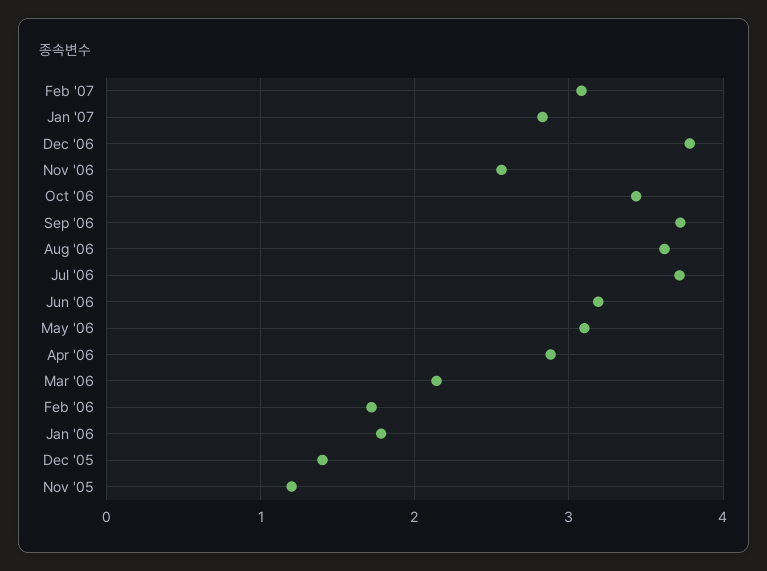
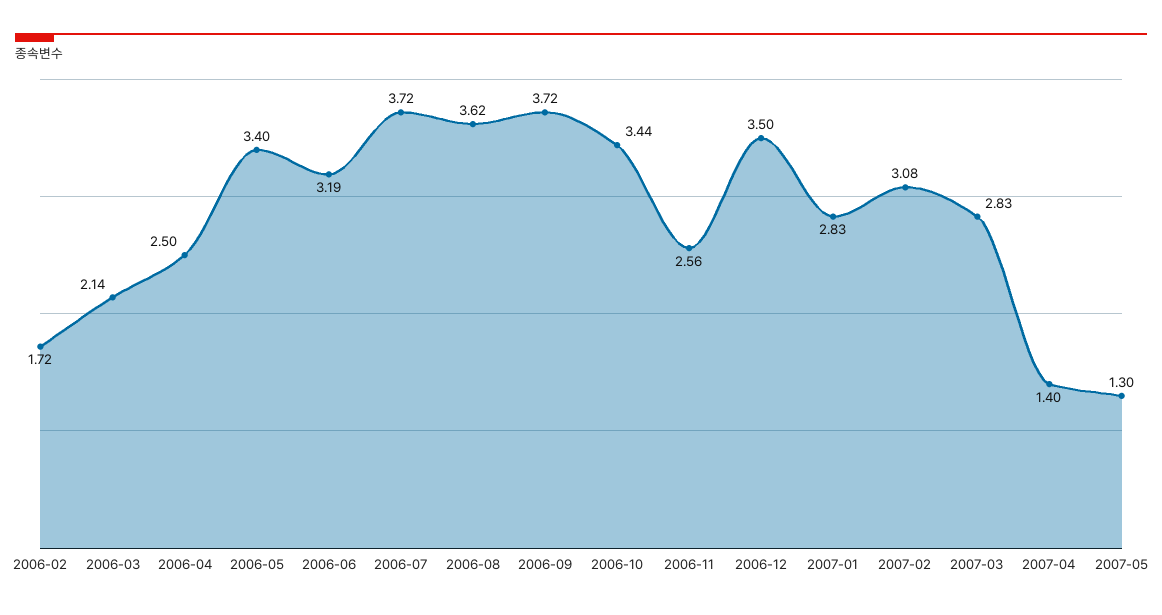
Dec '06: 3.8 -> 3.5
May '06: 3.1 -> 3.4
Apr '06: 2.9 -> 2.5
Jan '06: 1.8 -> none
Dec '05: 1.4 -> none
Nov '05: 1.2 -> none
2007-03: none -> 2.83
2007-04: none -> 1.4
2007-05: none -> 1.3

